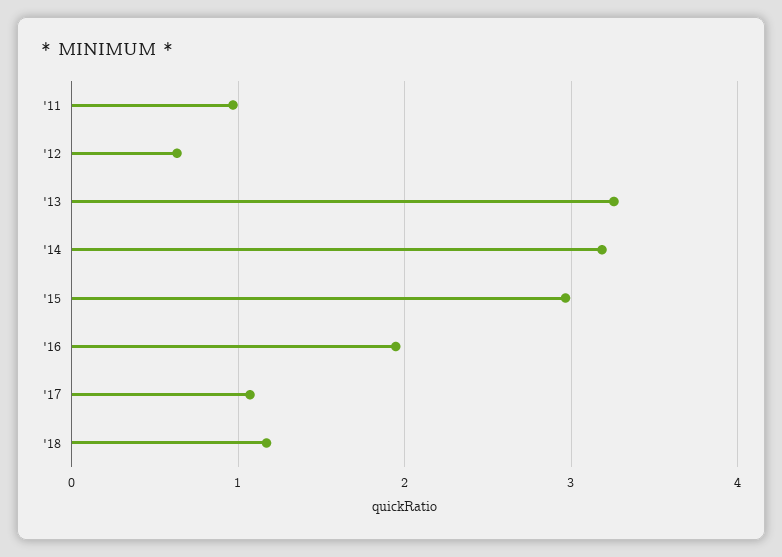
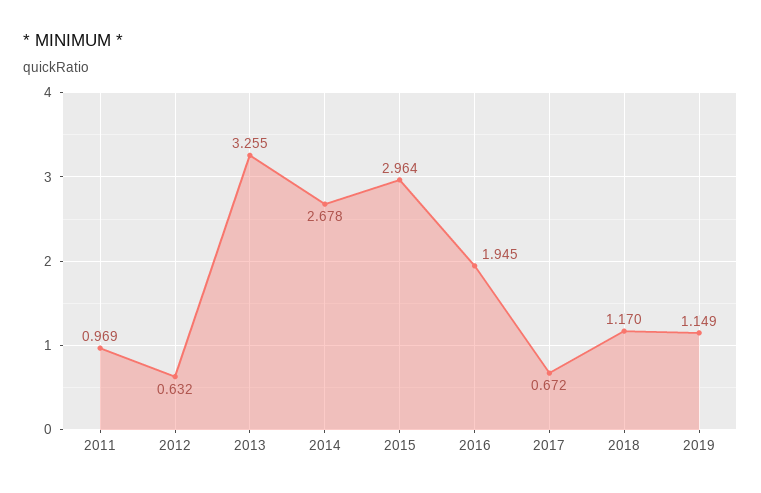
'14: 3.2 -> 2.678
'17: 1.1 -> 0.672
2019: none -> 1.149

